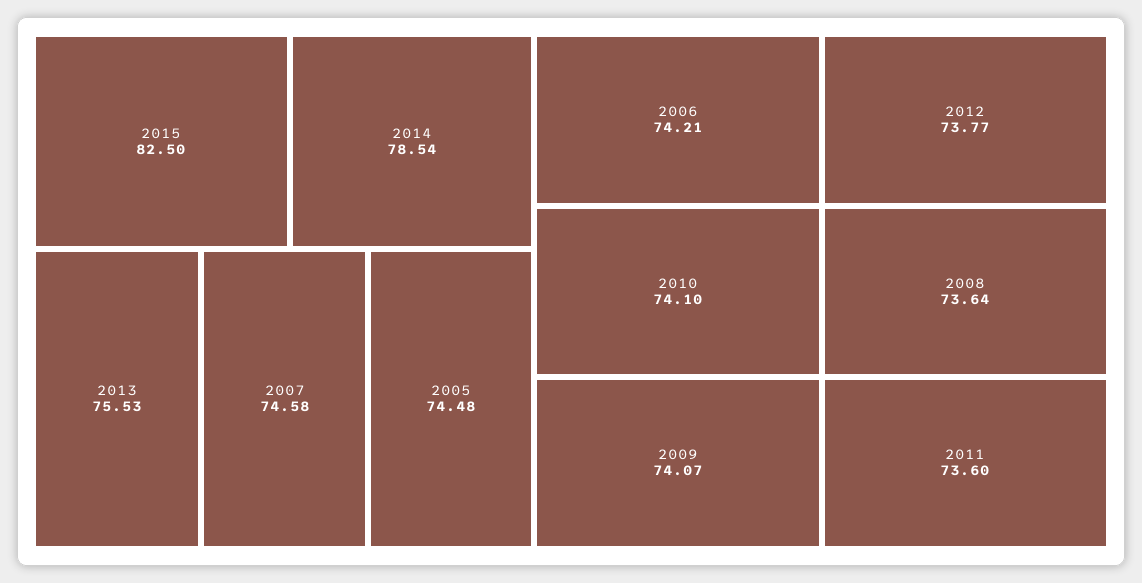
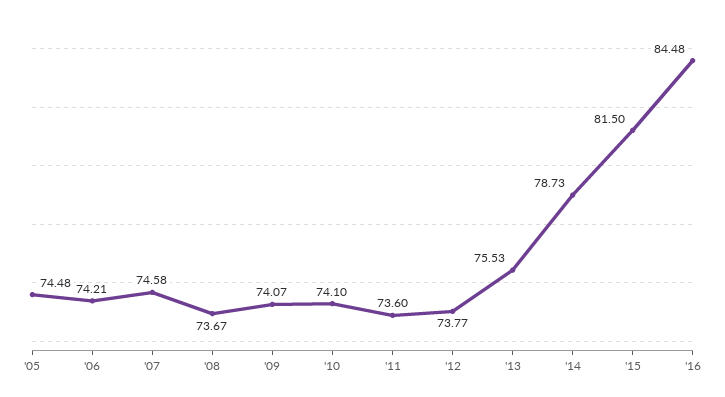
2015: 82.5 -> 81.5
2014: 78.54 -> 78.73
2008: 73.64 -> 73.67
'16: none -> 84.48

